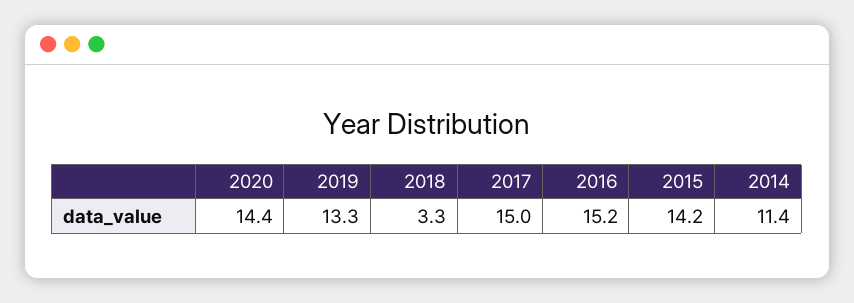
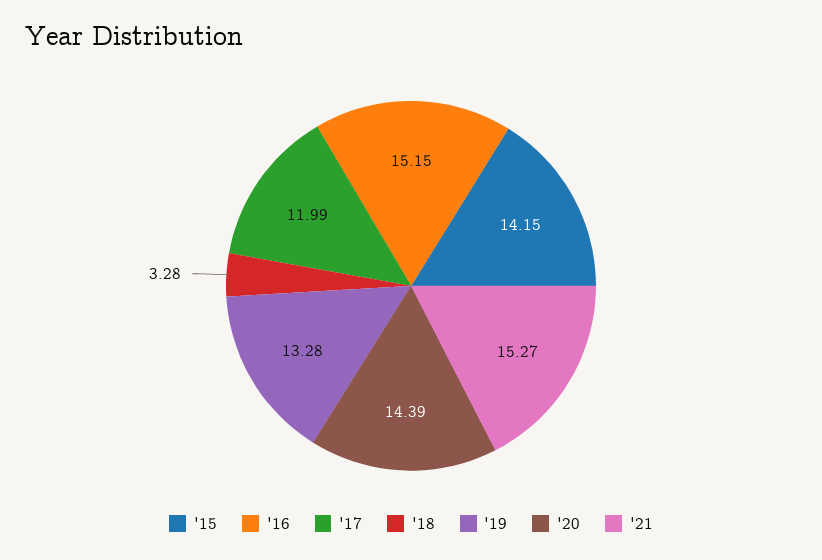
2017: 15 -> 11.99
2014: 11.4 -> none
'21: none -> 15.27

